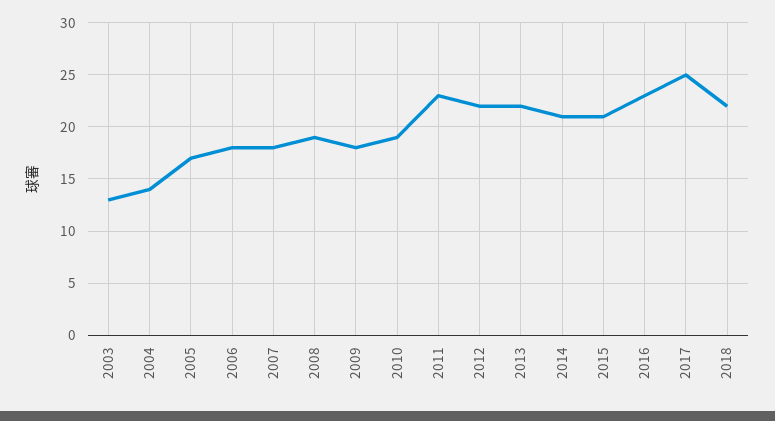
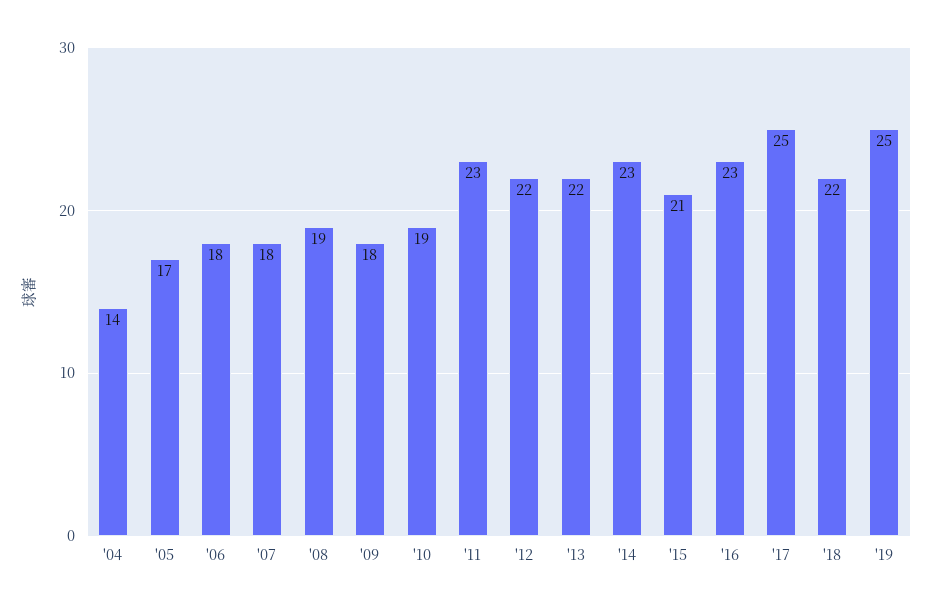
2003: 13 -> none
2014: 21 -> 23
'19: none -> 25

